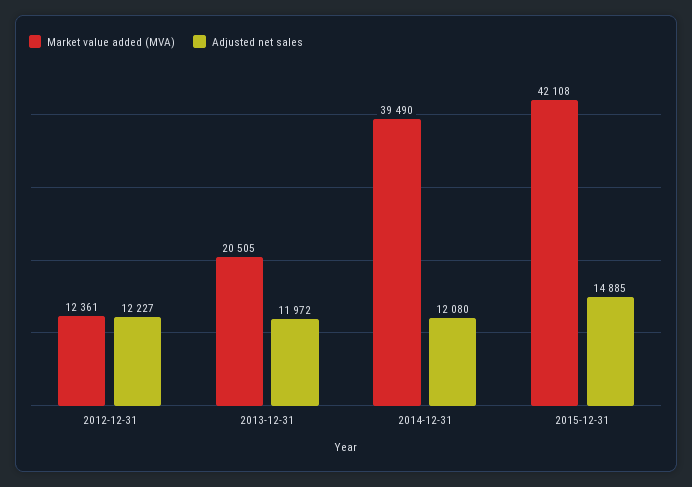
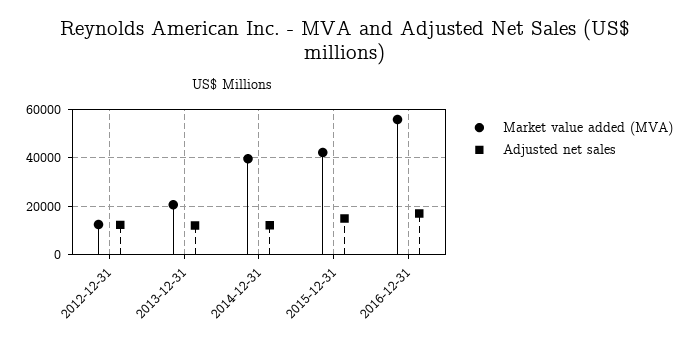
Market value added (MVA), 2016-12-31: none -> 55000
Adjusted net sales, 2016-12-31: none -> 17500

